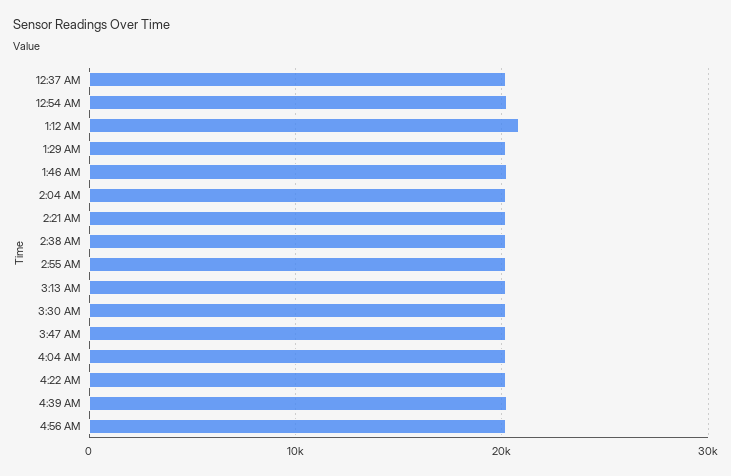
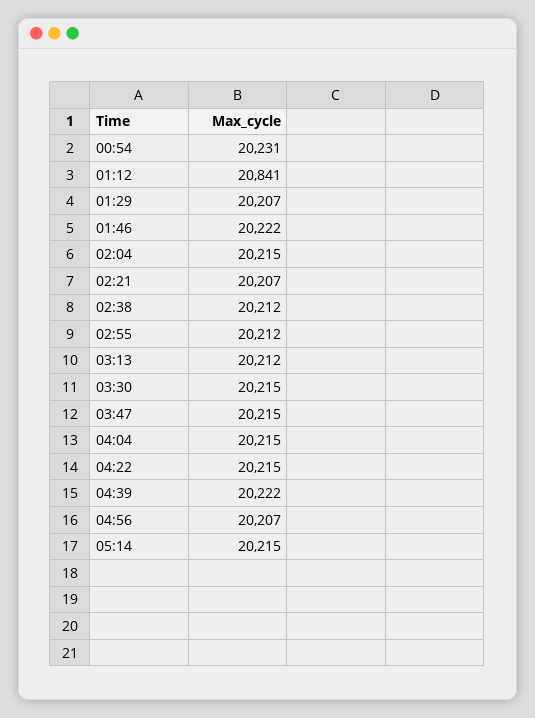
12:37 AM: 20000 -> none
05:14: none -> 20215

